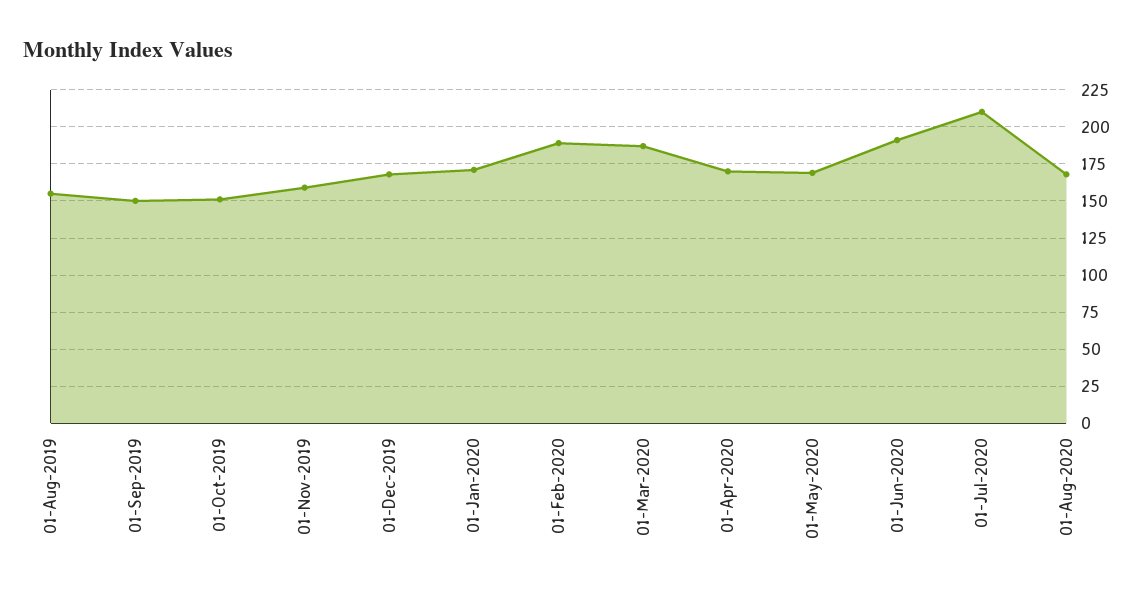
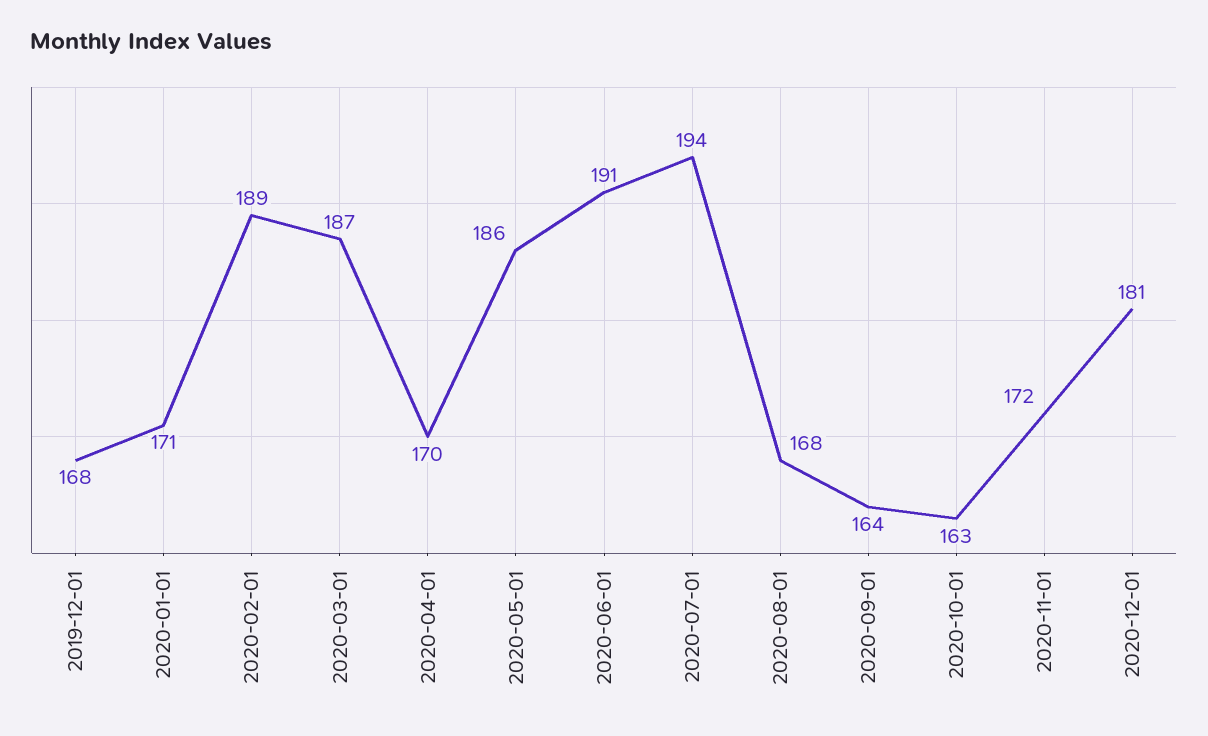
01-Aug-2019: 155 -> none
01-Sep-2019: 150 -> none
01-Oct-2019: 150 -> none
01-Nov-2019: 160 -> none
01-May-2020: 170 -> 186
01-Jul-2020: 210 -> 194
2020-09-01: none -> 164
2020-10-01: none -> 163
2020-11-01: none -> 172
2020-12-01: none -> 181

